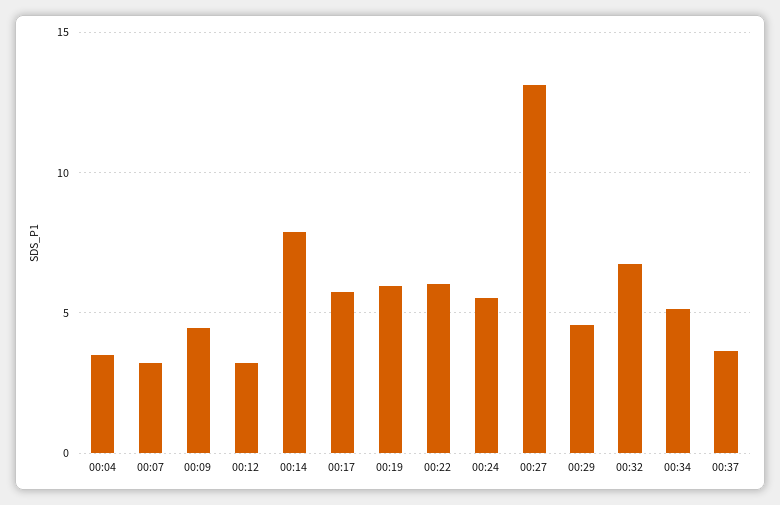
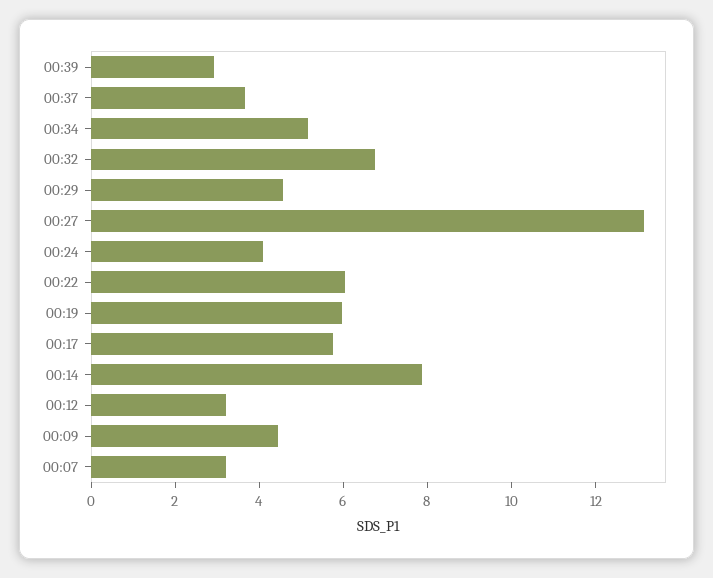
00:04: 3.5 -> none
00:24: 5.5 -> 4
00:39: none -> 3

